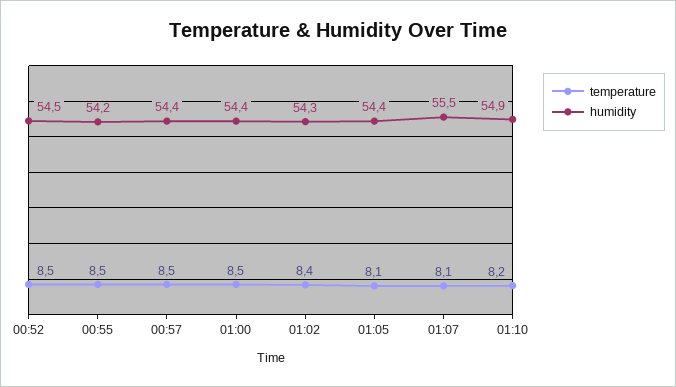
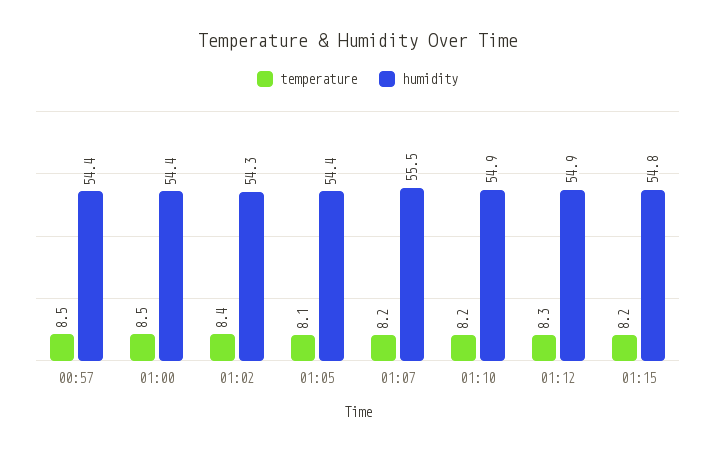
temperature, 00:52: 8.5 -> none
humidity, 00:52: 54.5 -> none
temperature, 00:55: 8.5 -> none
humidity, 00:55: 54.2 -> none
temperature, 01:07: 8.1 -> 8.2
temperature, 01:12: none -> 8.3
humidity, 01:12: none -> 54.9
temperature, 01:15: none -> 8.2
humidity, 01:15: none -> 54.8

